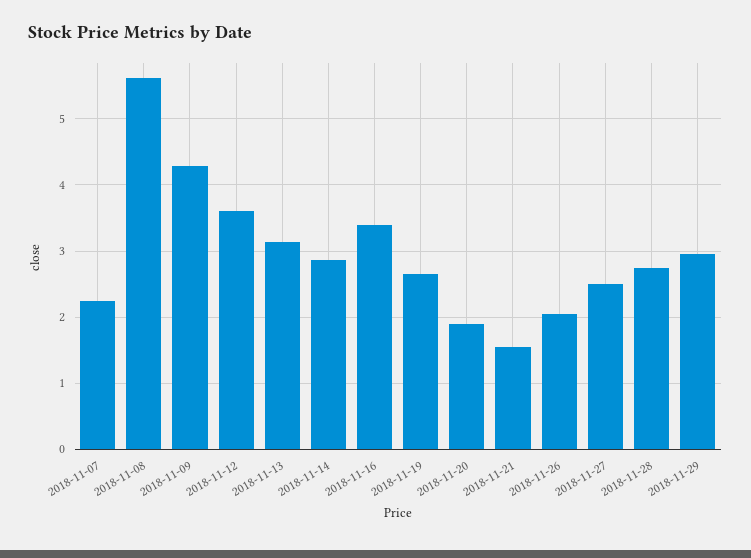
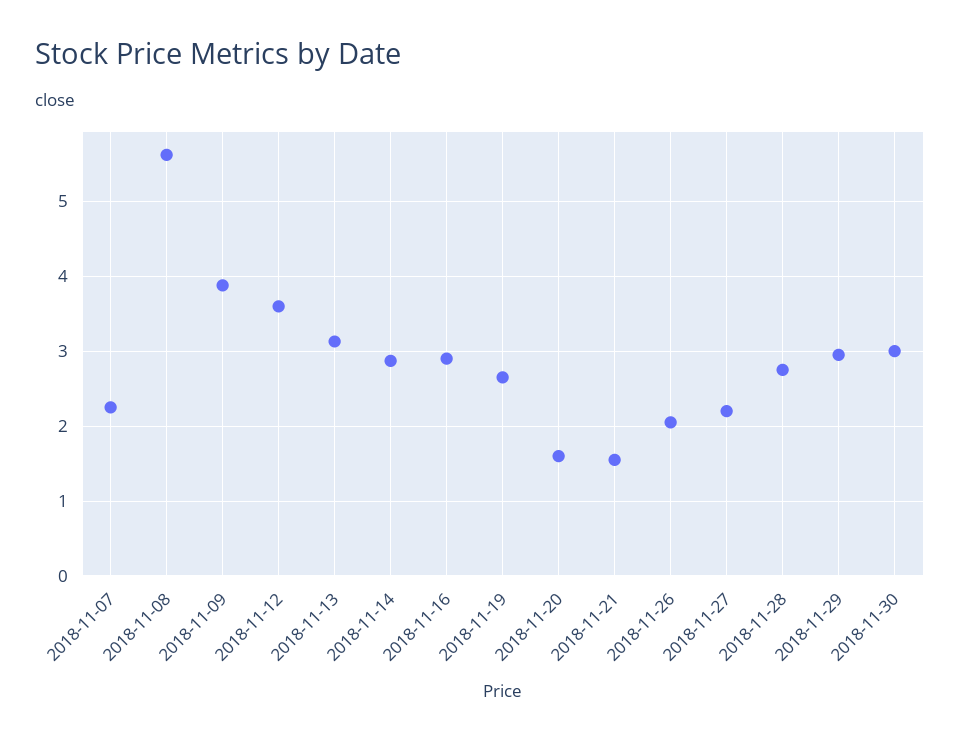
2018-11-09: 4.3 -> 3.9
2018-11-16: 3.4 -> 2.9
2018-11-20: 1.9 -> 1.6
2018-11-27: 2.5 -> 2.2
2018-11-30: none -> 3

